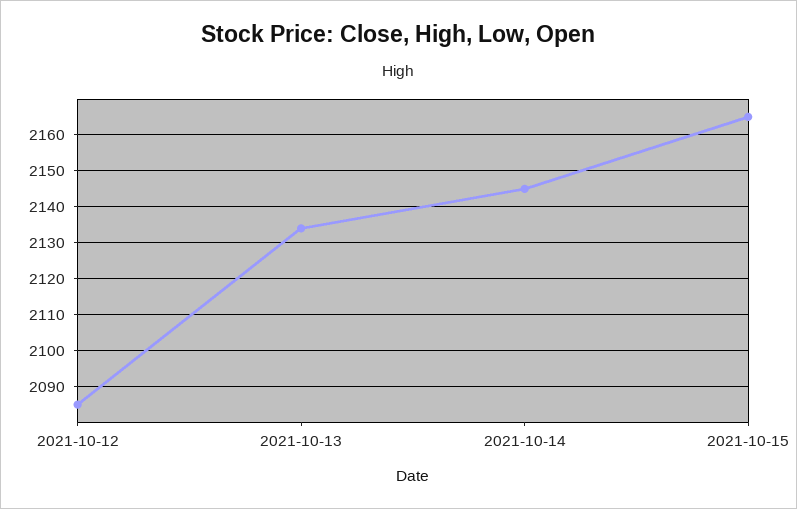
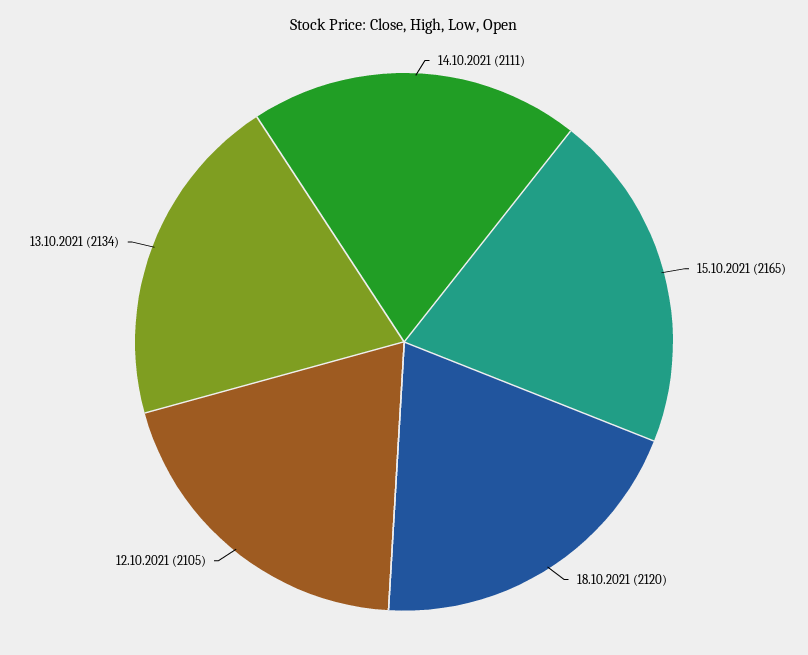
2021-10-12: 2085 -> 2105
2021-10-14: 2145 -> 2111
18.10.2021: none -> 2120

